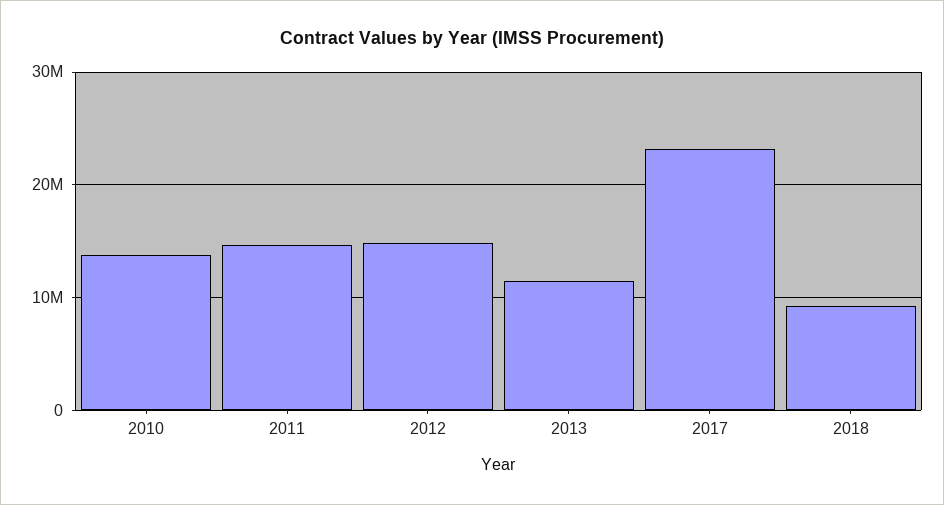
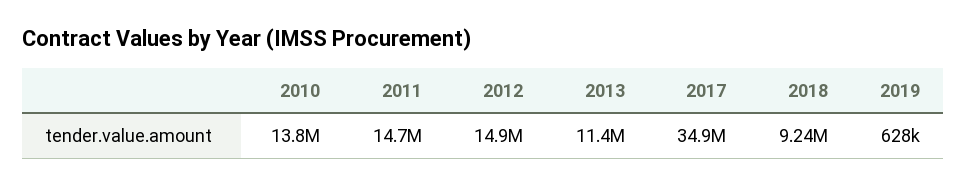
2017: 23000000 -> 34900000
2019: none -> 628000

